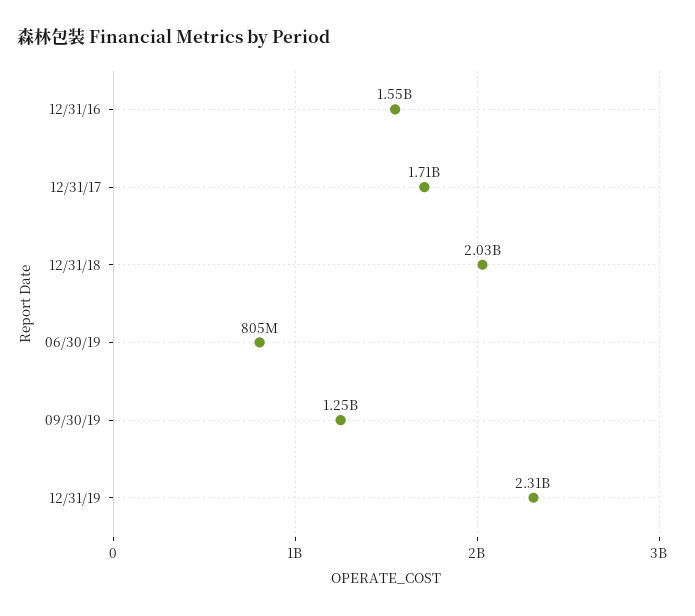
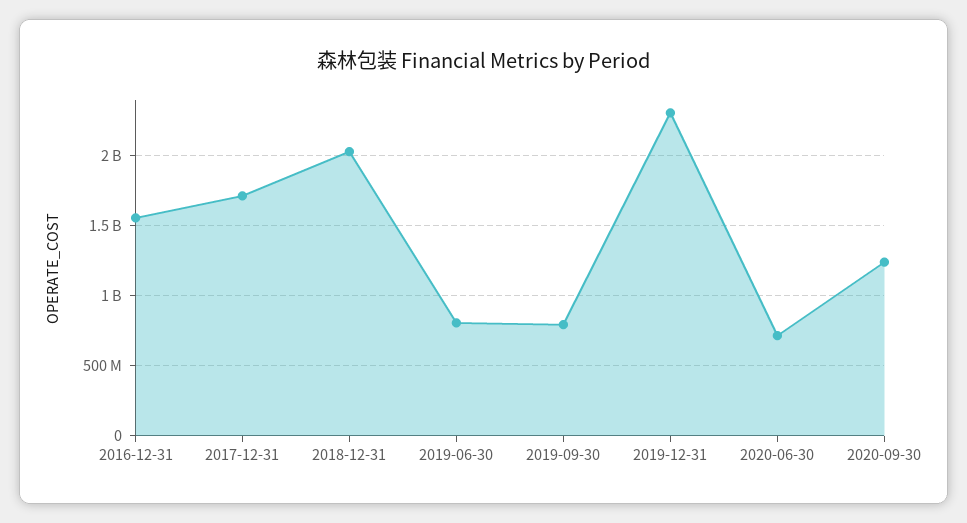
09/30/19: 1250000000 -> 800000000
2020-06-30: none -> 700000000
2020-09-30: none -> 1250000000

